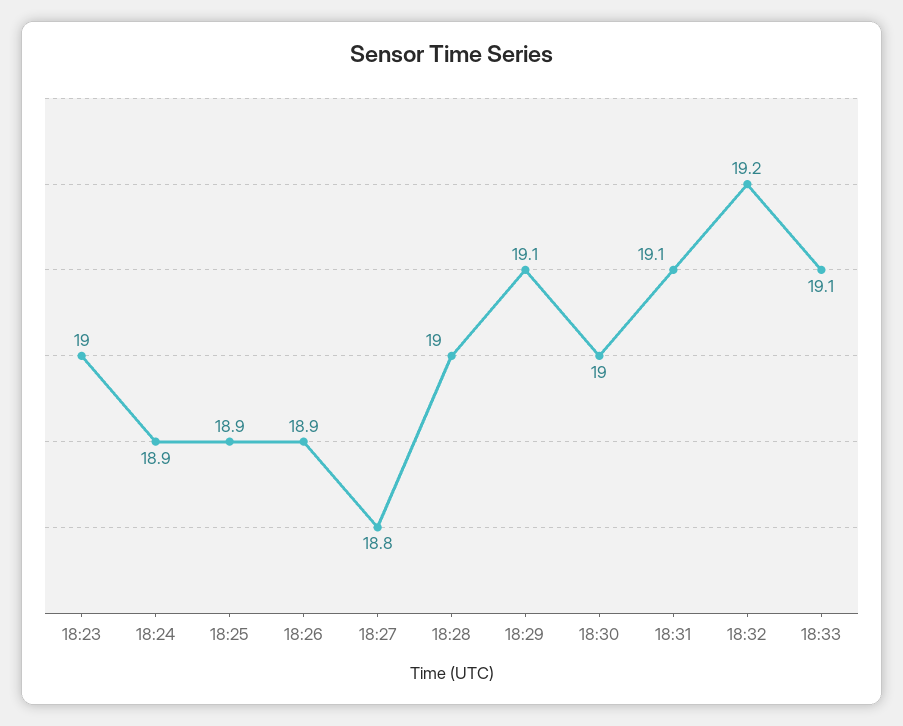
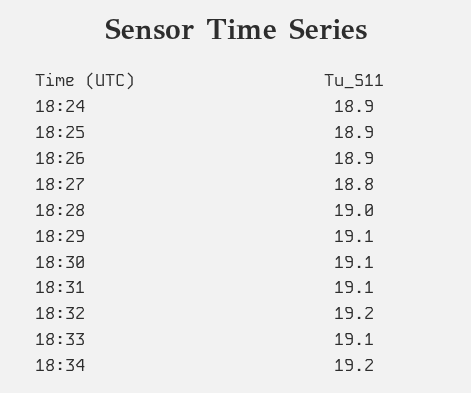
18:23: 19 -> none
18:30: 19 -> 19.1
18:34: none -> 19.2

